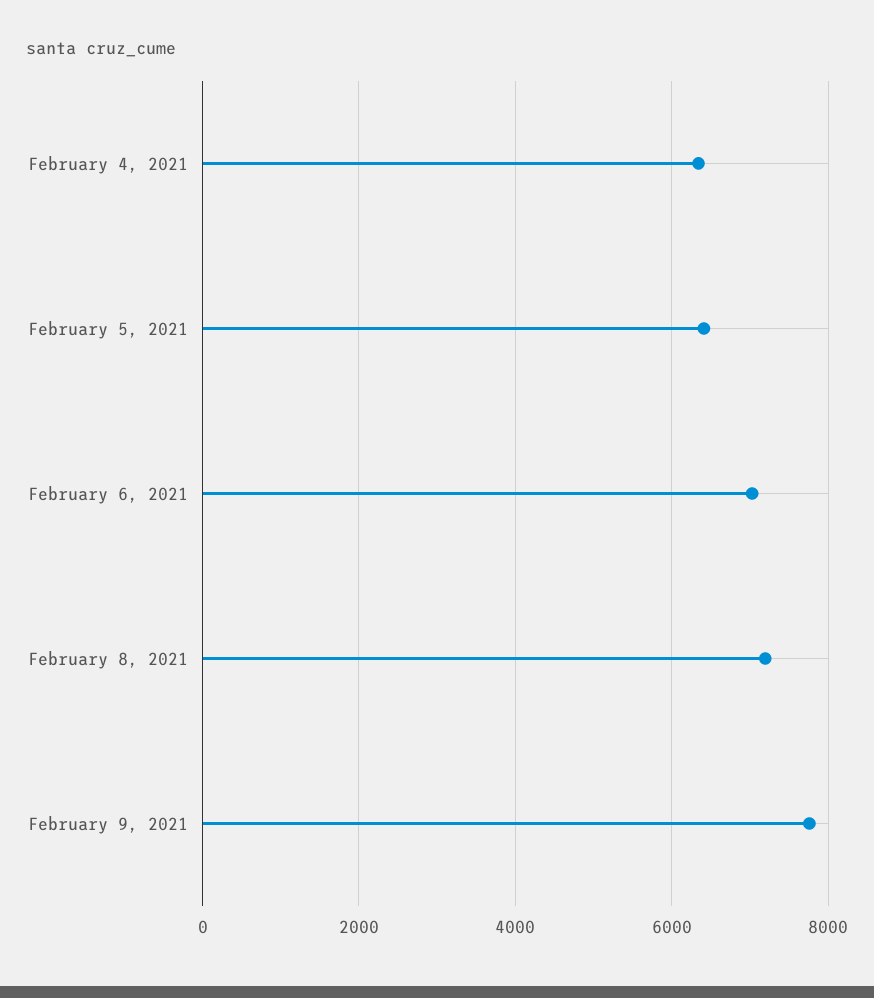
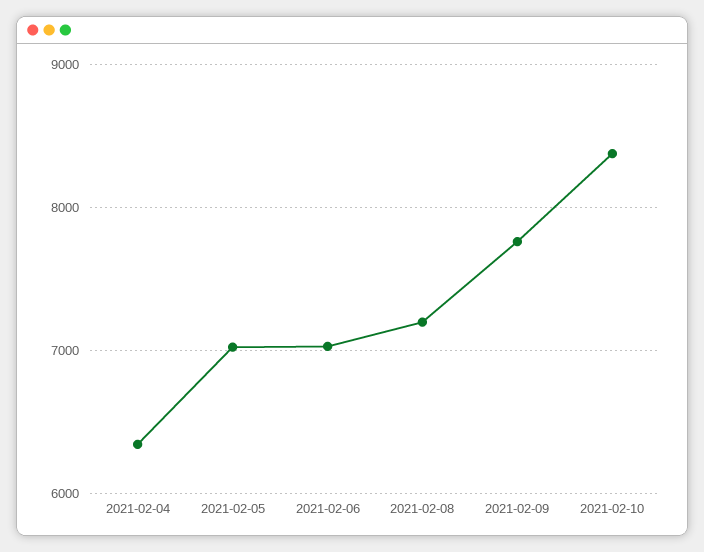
February 5, 2021: 6400 -> 7000
2021-02-10: none -> 8400

